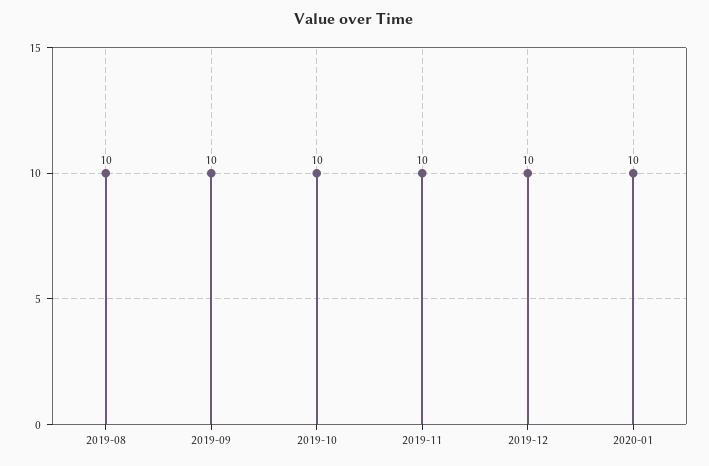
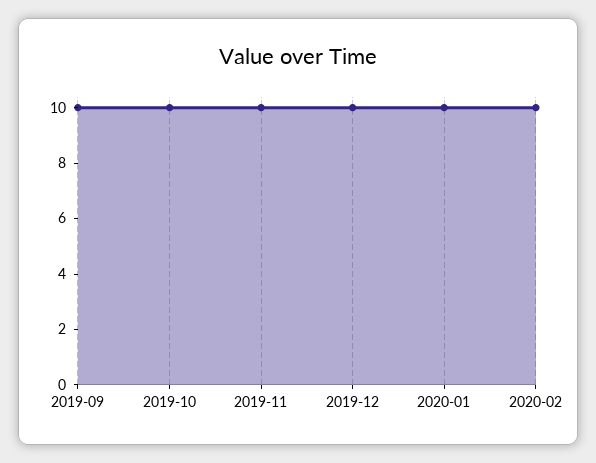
2019-08: 10 -> none
2020-02: none -> 10

